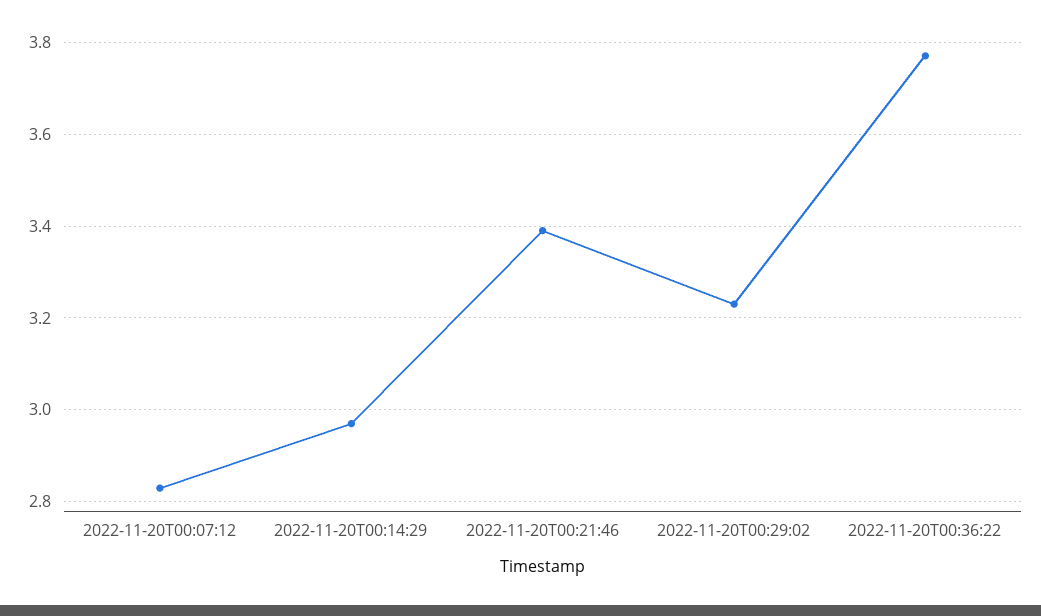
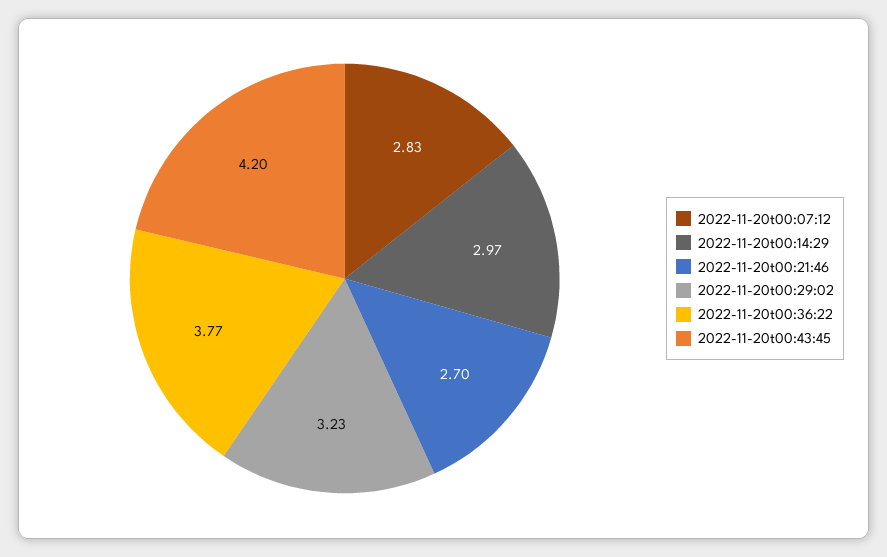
2022-11-20T00:21:46: 3.4 -> 2.7
2022-11-20t00:43:45: none -> 4.2

